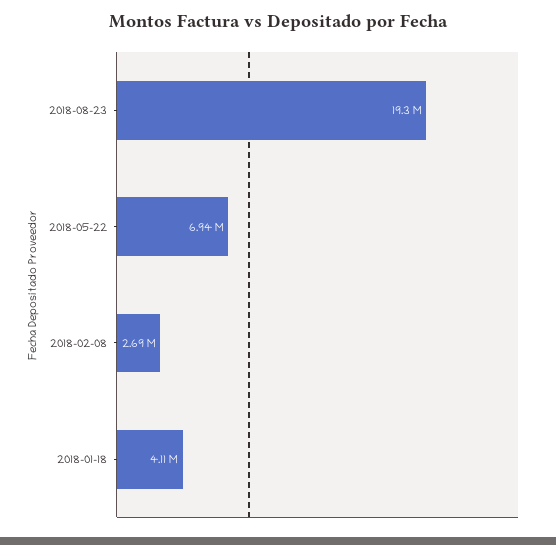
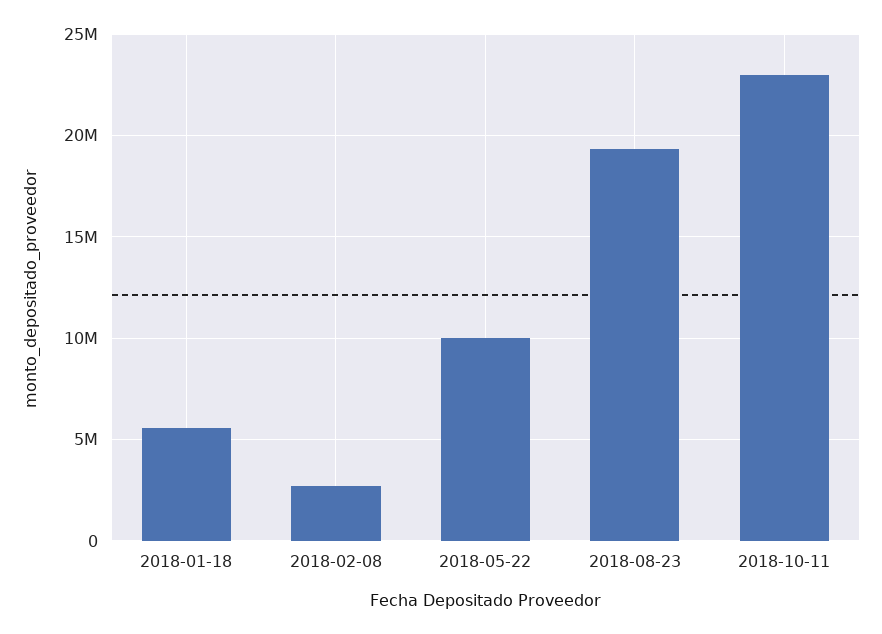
2018-05-22: 6940000 -> 10000000
2018-01-18: 4110000 -> 5500000
2018-10-11: none -> 23000000

